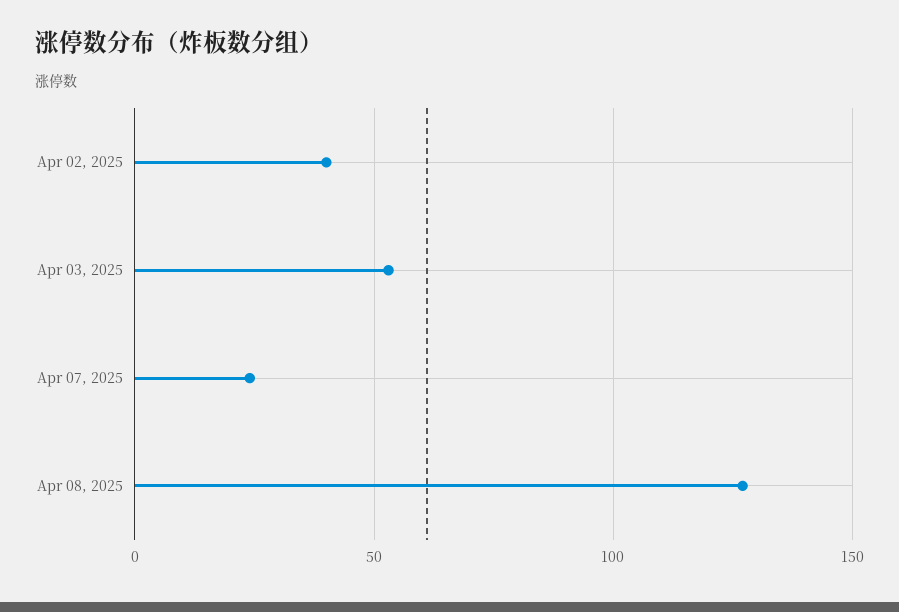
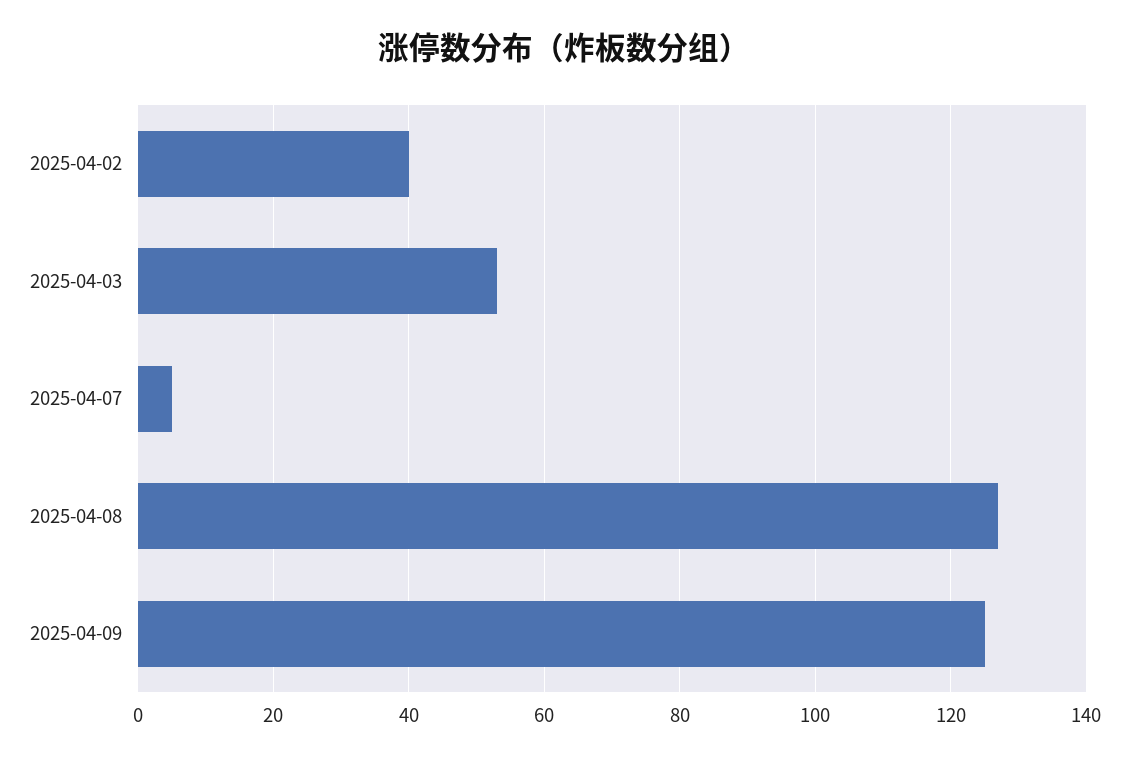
Apr 07, 2025: 25 -> 5
2025-04-09: none -> 125

